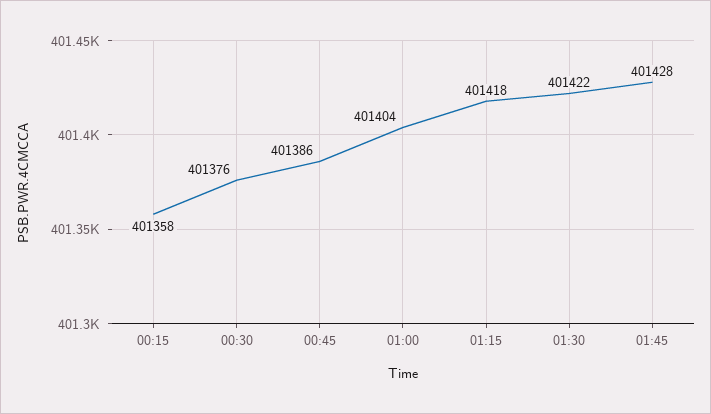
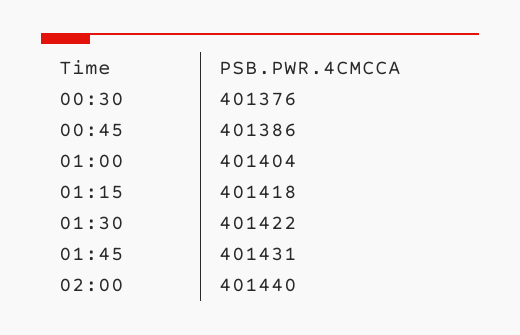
00:15: 401358 -> none
01:45: 401428 -> 401431
02:00: none -> 401440

